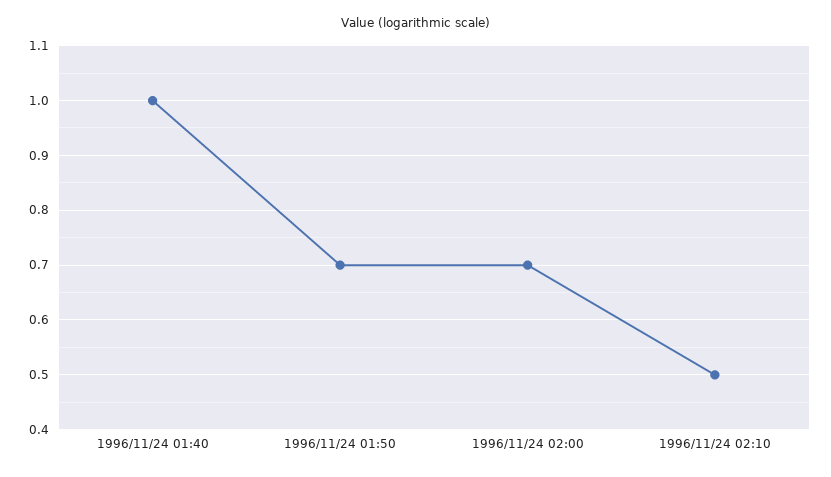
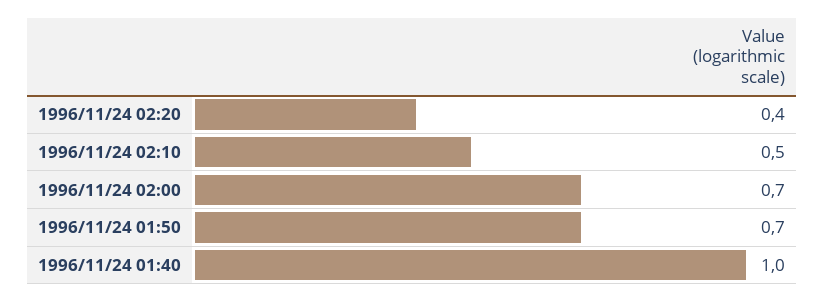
1996/11/24 02:20: none -> 0.4

